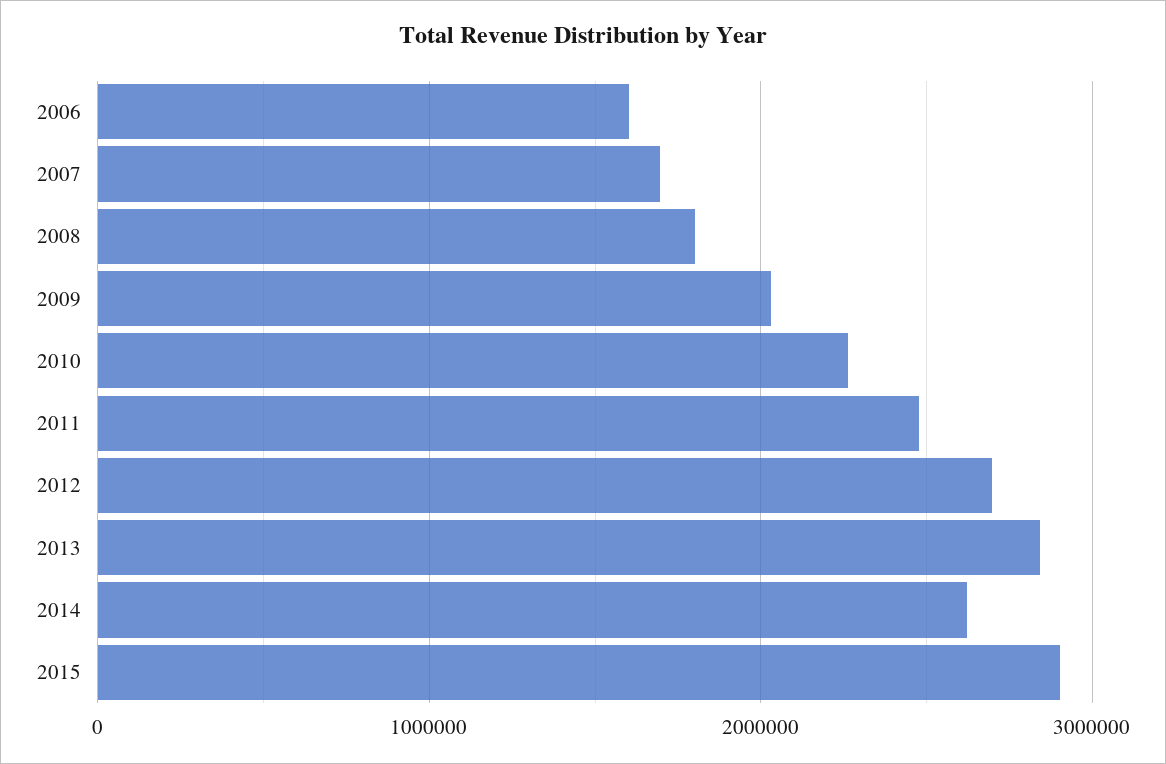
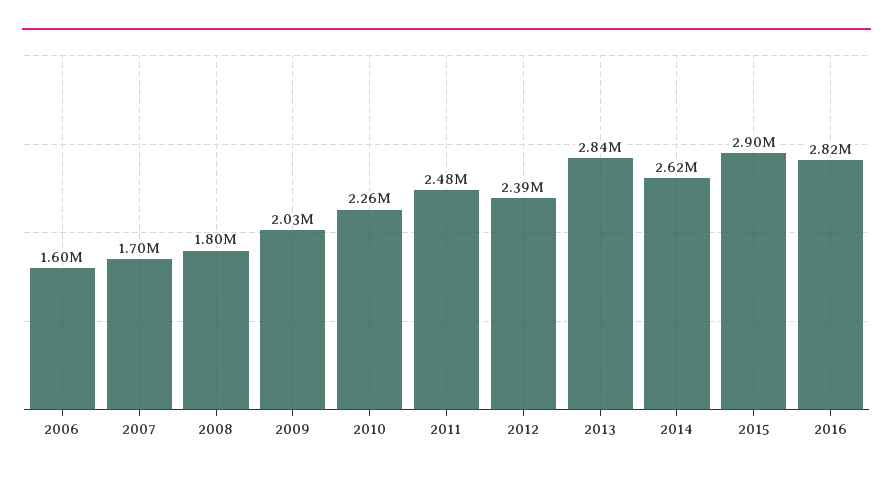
2012: 2700000 -> 2390000
2016: none -> 2820000

